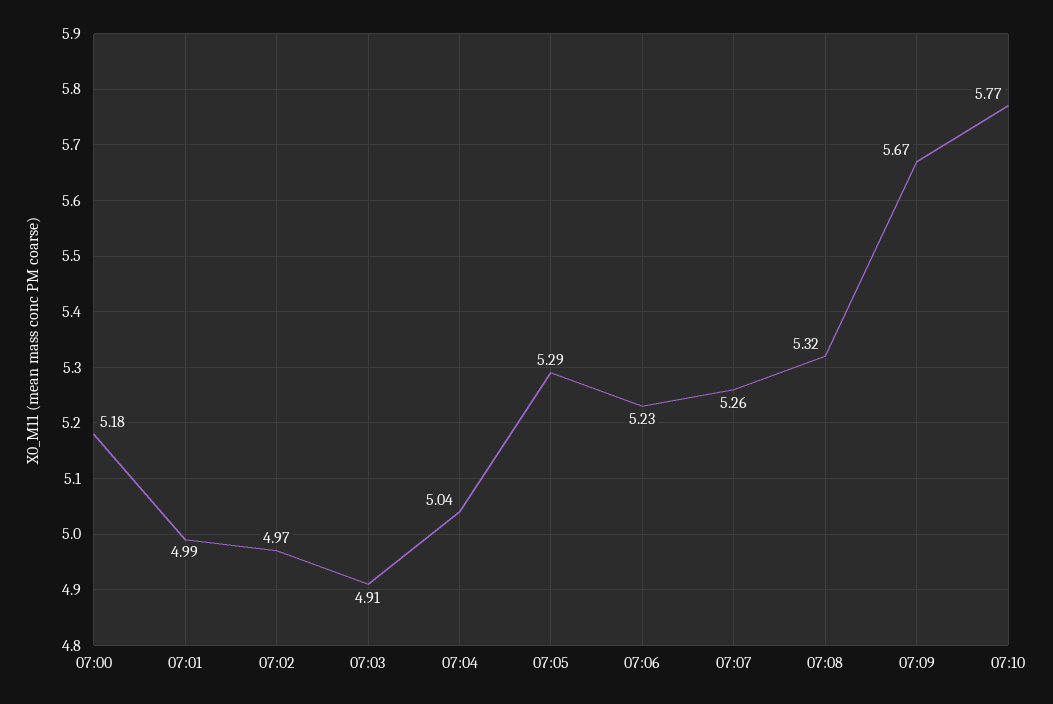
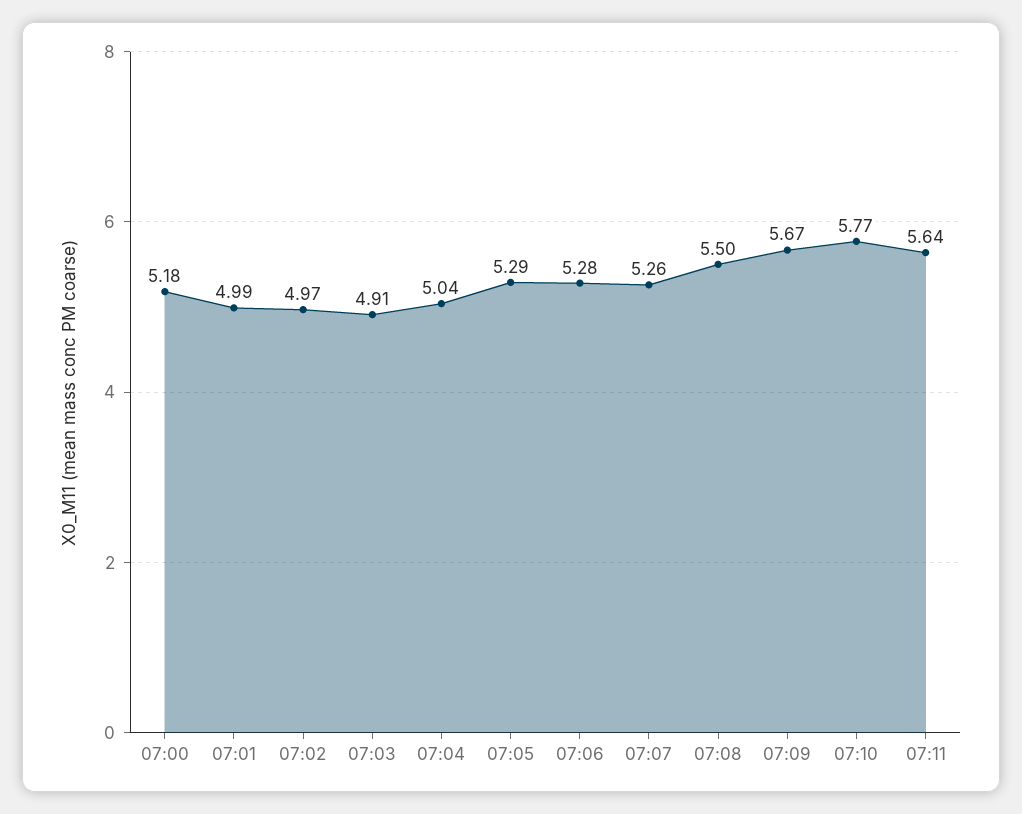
07:06: 5.23 -> 5.28
07:08: 5.32 -> 5.5
07:11: none -> 5.64

